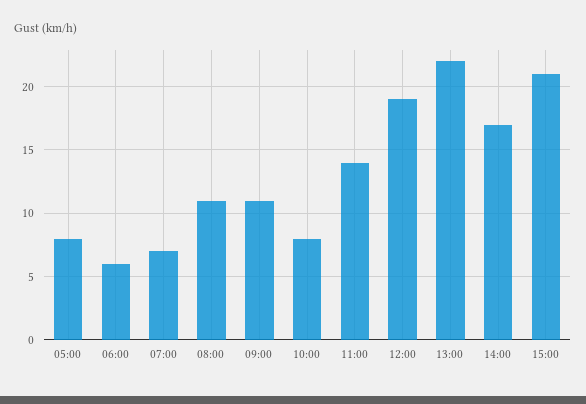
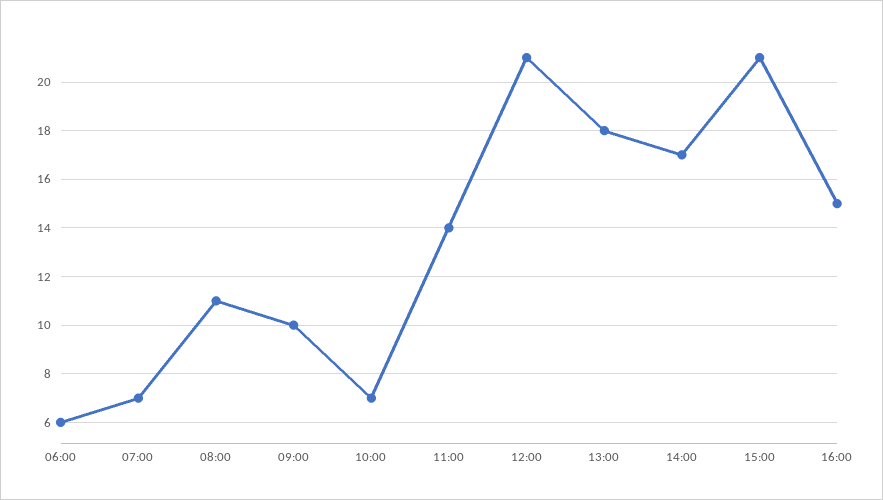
05:00: 8 -> none
09:00: 11 -> 10
10:00: 8 -> 7
12:00: 19 -> 21
13:00: 22 -> 18
16:00: none -> 15

